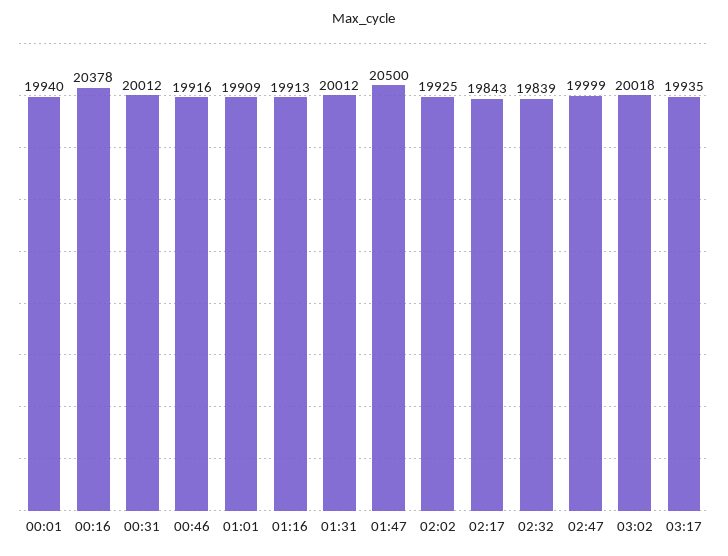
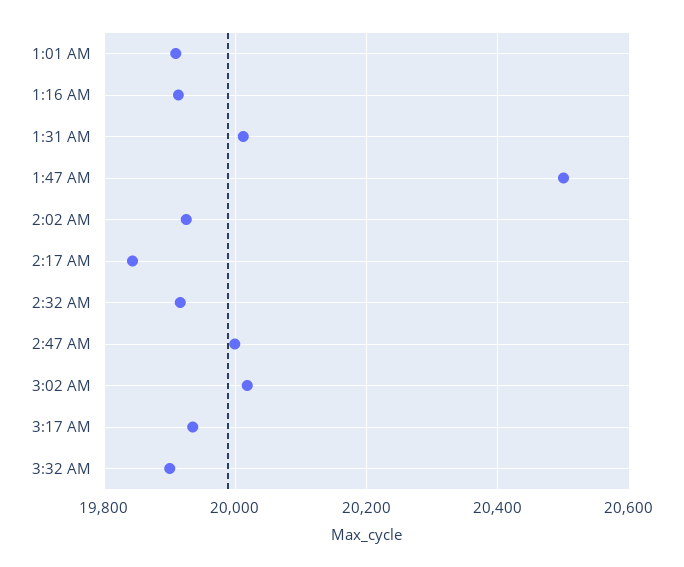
00:01: 19940 -> none
00:16: 20378 -> none
00:31: 20012 -> none
00:46: 19916 -> none
02:32: 19839 -> 19920
3:32 AM: none -> 19900

